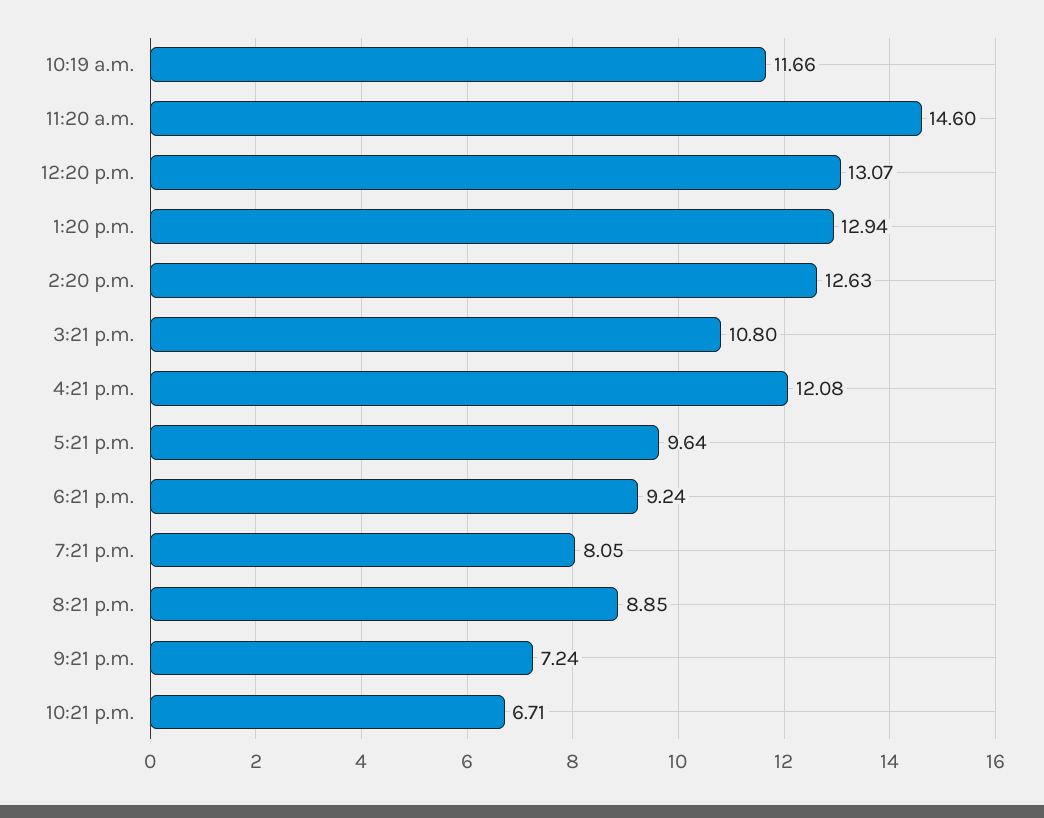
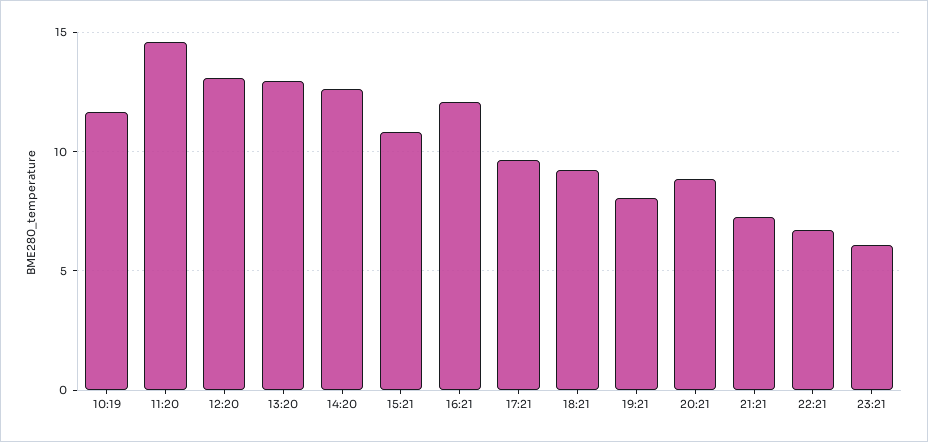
23:21: none -> 6

